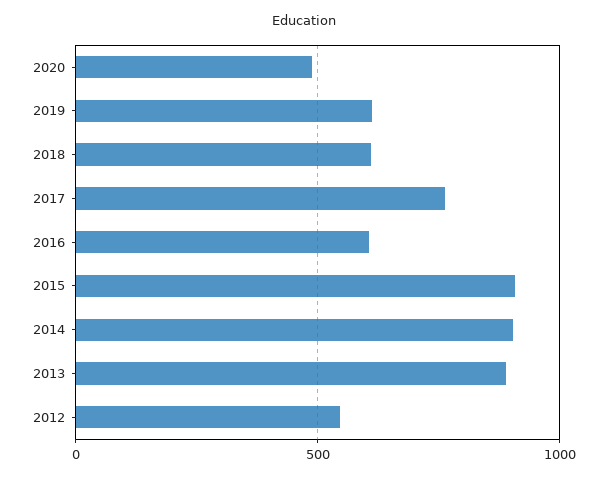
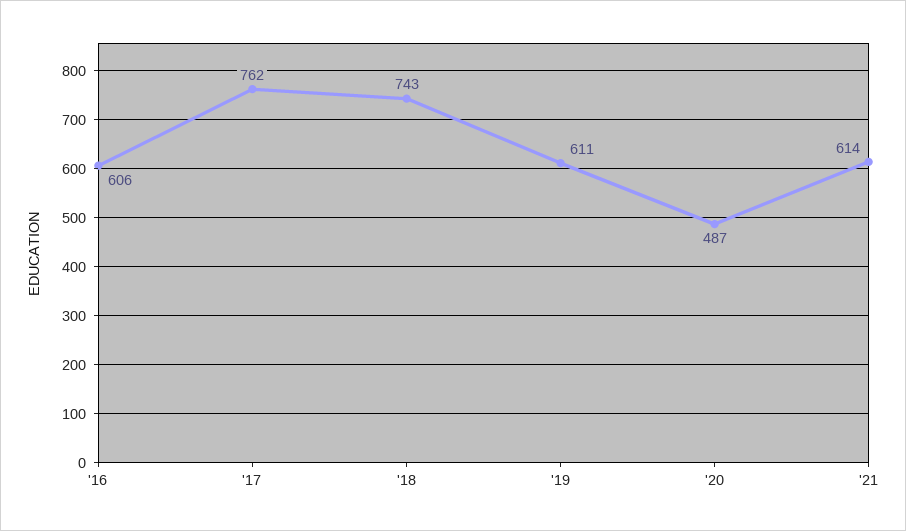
2018: 600 -> 743
2015: 900 -> none
2014: 900 -> none
2013: 900 -> none
2012: 550 -> none
'21: none -> 614

